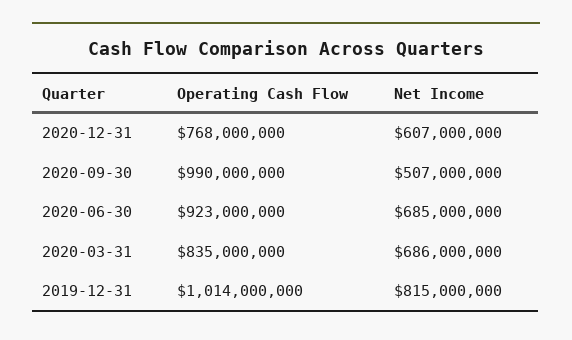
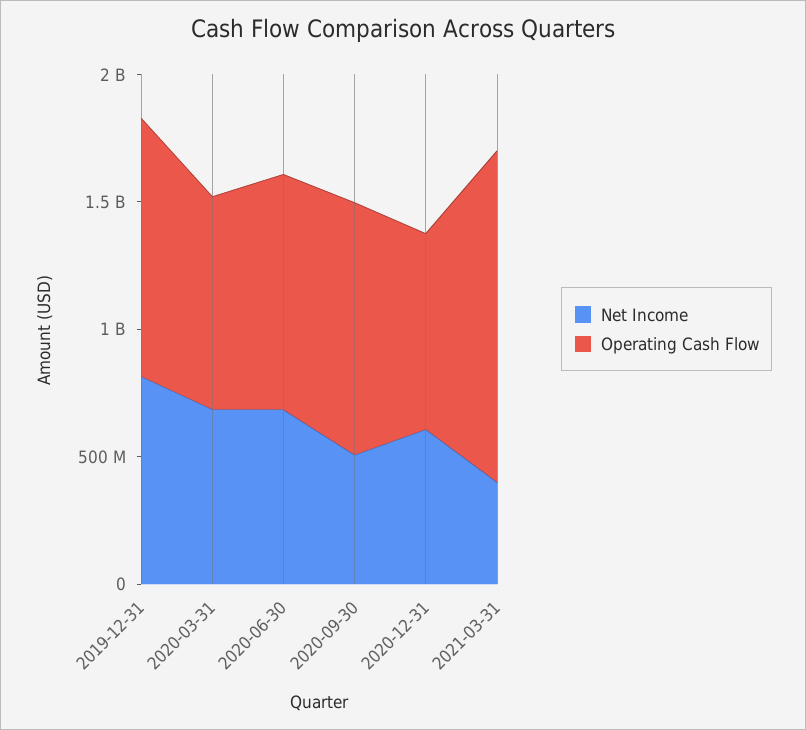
Net Income, 2021-03-31: none -> 400000000
Operating Cash Flow, 2021-03-31: none -> 1300000000

